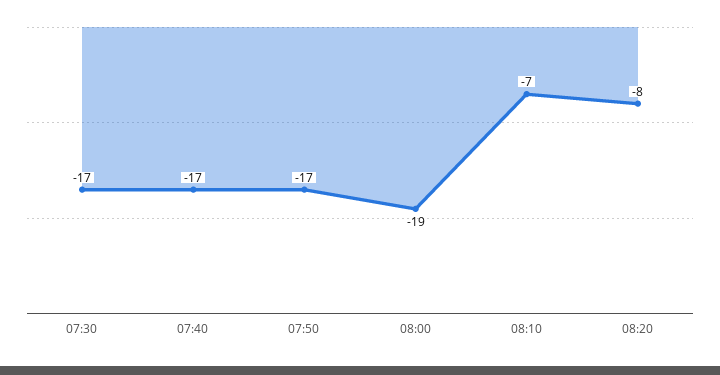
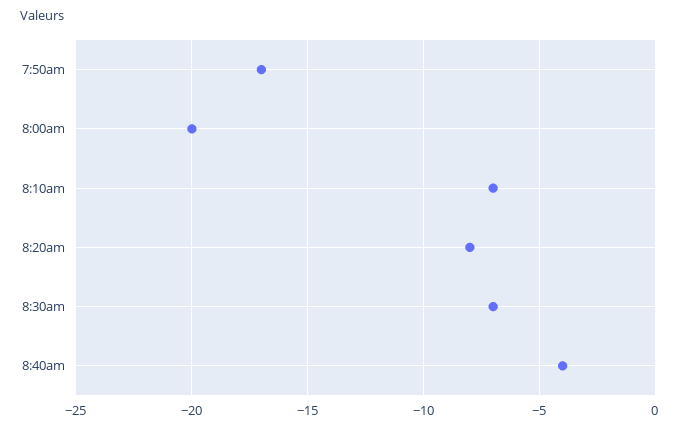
07:30: -17 -> none
07:40: -17 -> none
08:00: -19 -> -20
8:30am: none -> -7
8:40am: none -> -4

